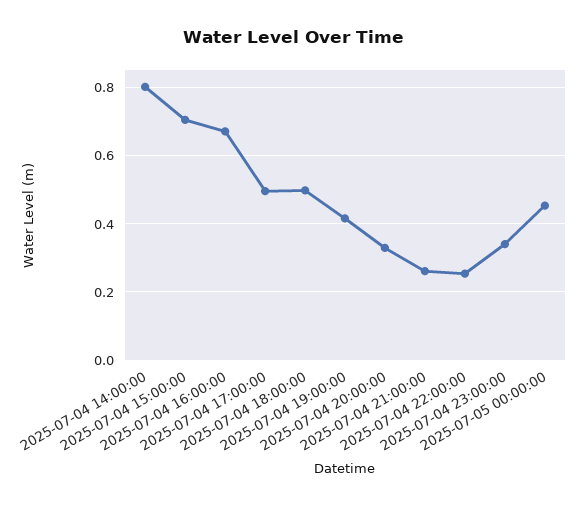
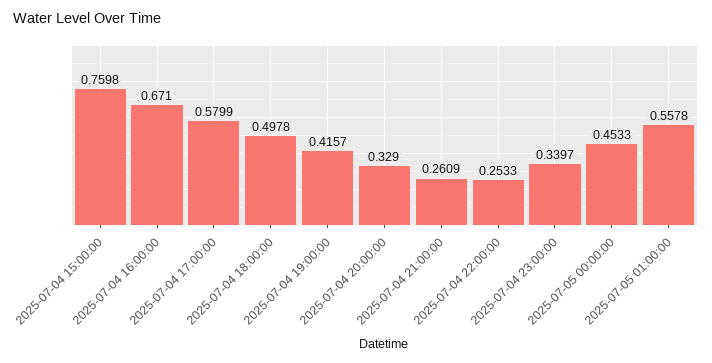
2025-07-04 14:00:00: 0.8 -> none
2025-07-04 15:00:00: 0.7 -> 0.7598
2025-07-04 17:00:00: 0.5 -> 0.5799
2025-07-05 01:00:00: none -> 0.5578

